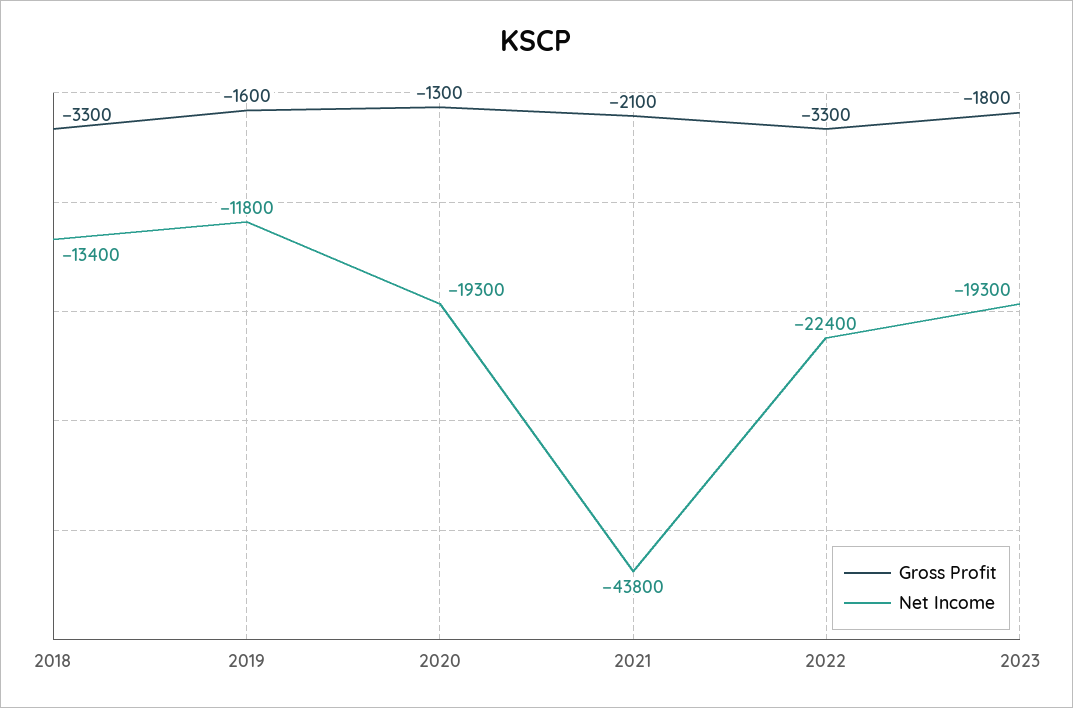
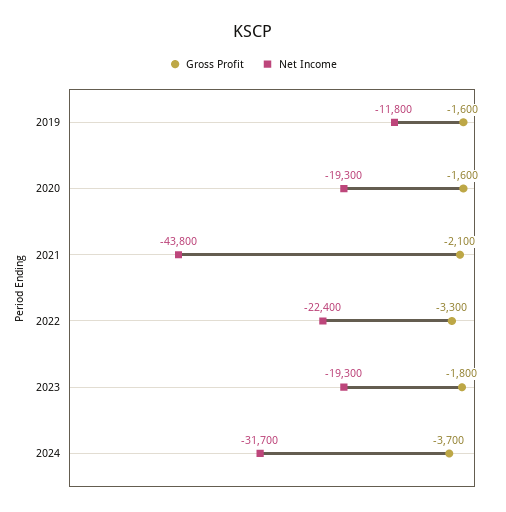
Gross Profit, 2018: -3300 -> none
Net Income, 2018: -13400 -> none
Gross Profit, 2020: -1300 -> -1600
Gross Profit, 2024: none -> -3700
Net Income, 2024: none -> -31700

